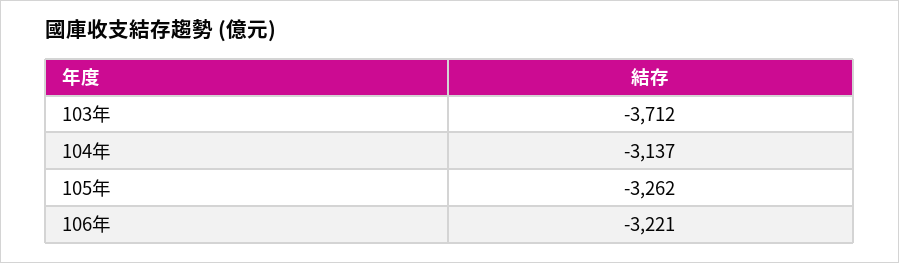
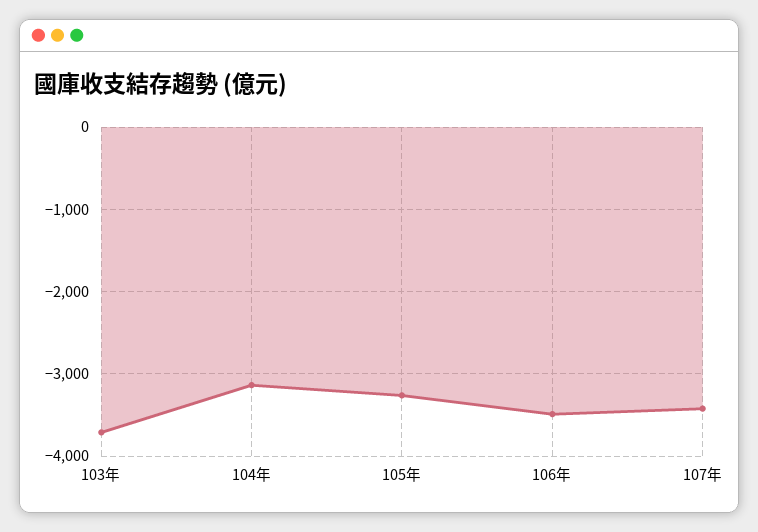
106年: -3221 -> -3500
107年: none -> -3400

